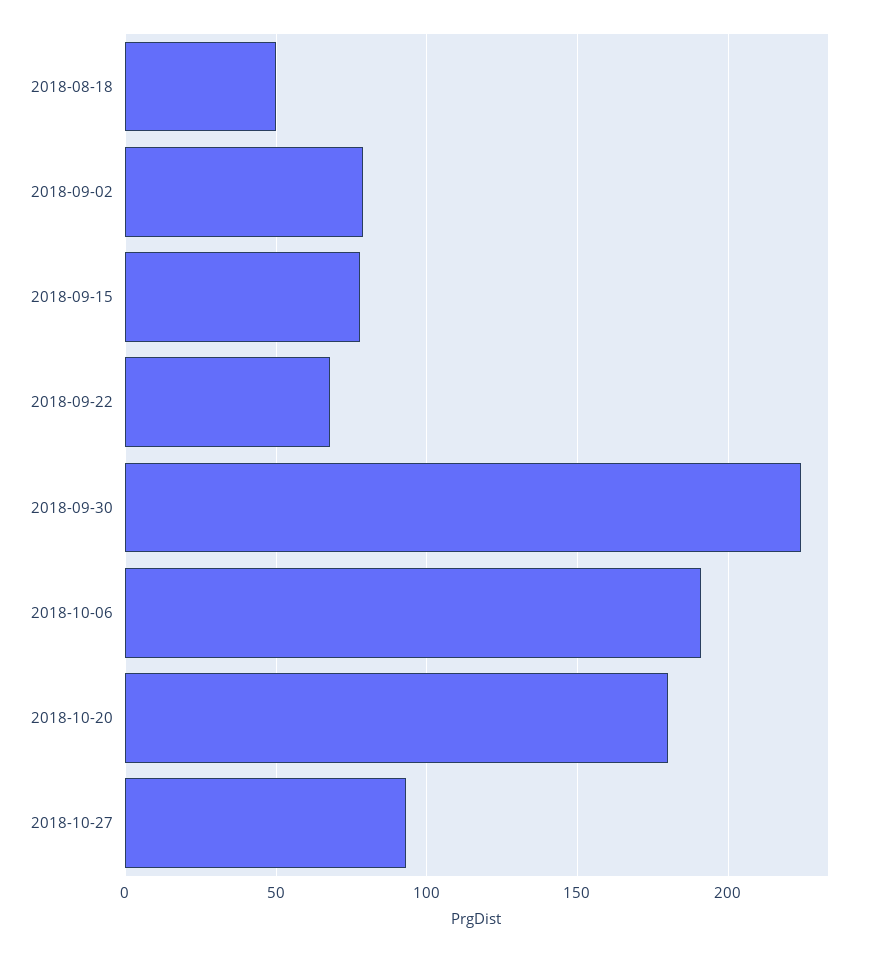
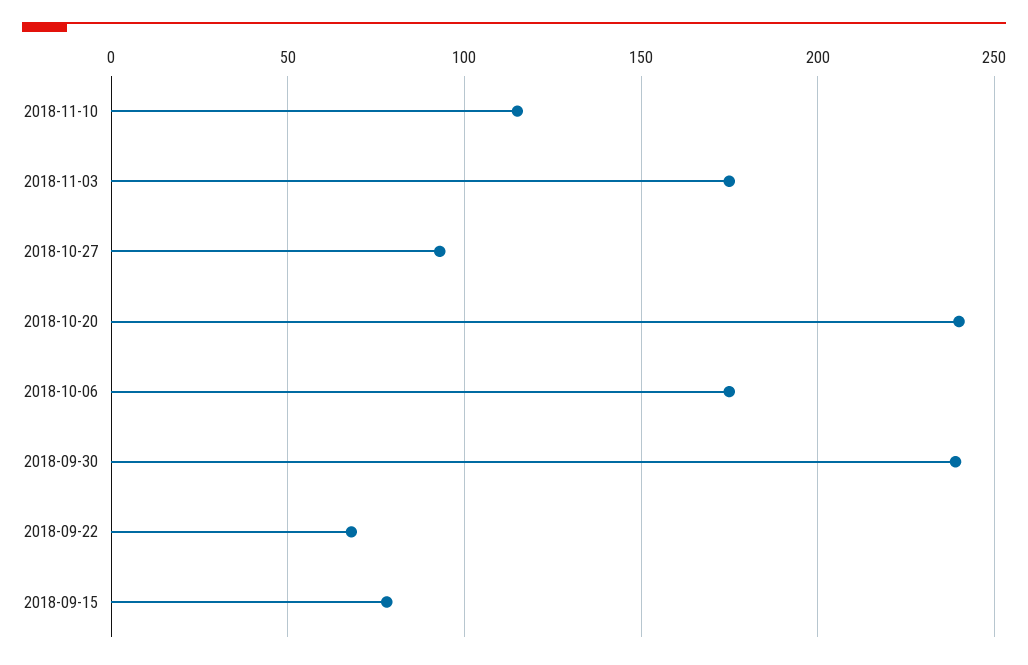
2018-08-18: 50 -> none
2018-09-02: 80 -> none
2018-09-30: 225 -> 240
2018-10-06: 190 -> 175
2018-10-20: 180 -> 240
2018-11-10: none -> 115
2018-11-03: none -> 175

